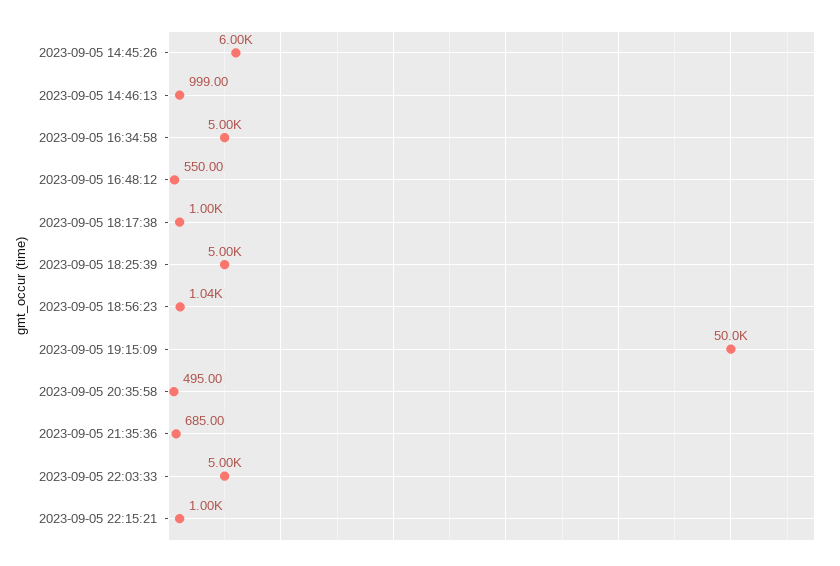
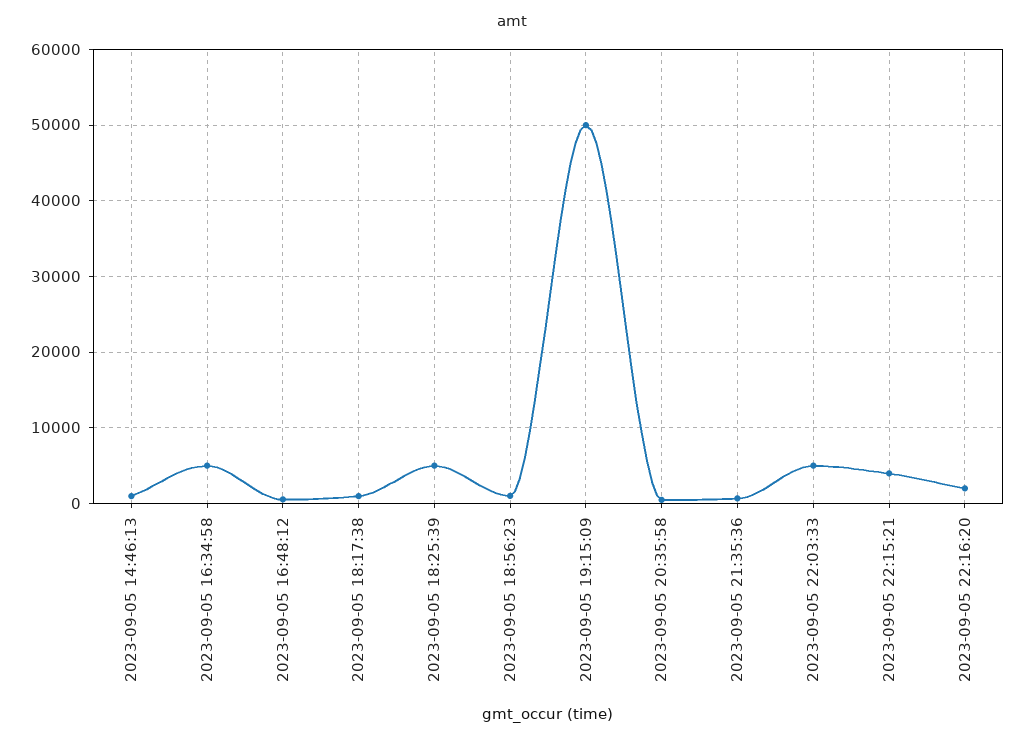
2023-09-05 14:45:26: 6000 -> none
2023-09-05 22:15:21: 1000 -> 4000
2023-09-05 22:16:20: none -> 2000

